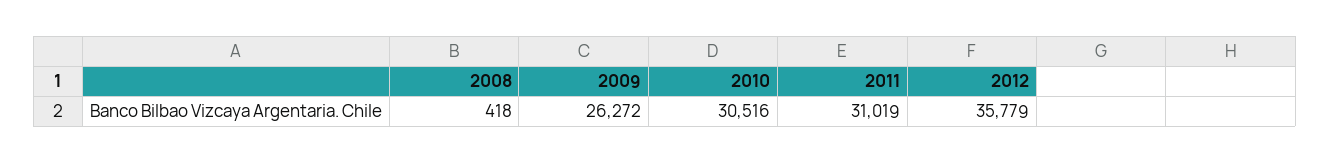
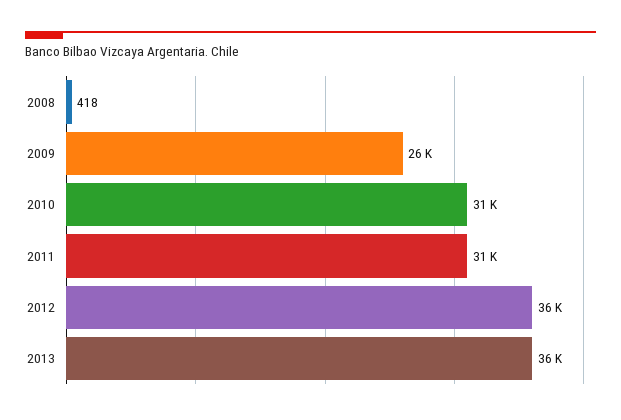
2013: none -> 36000

